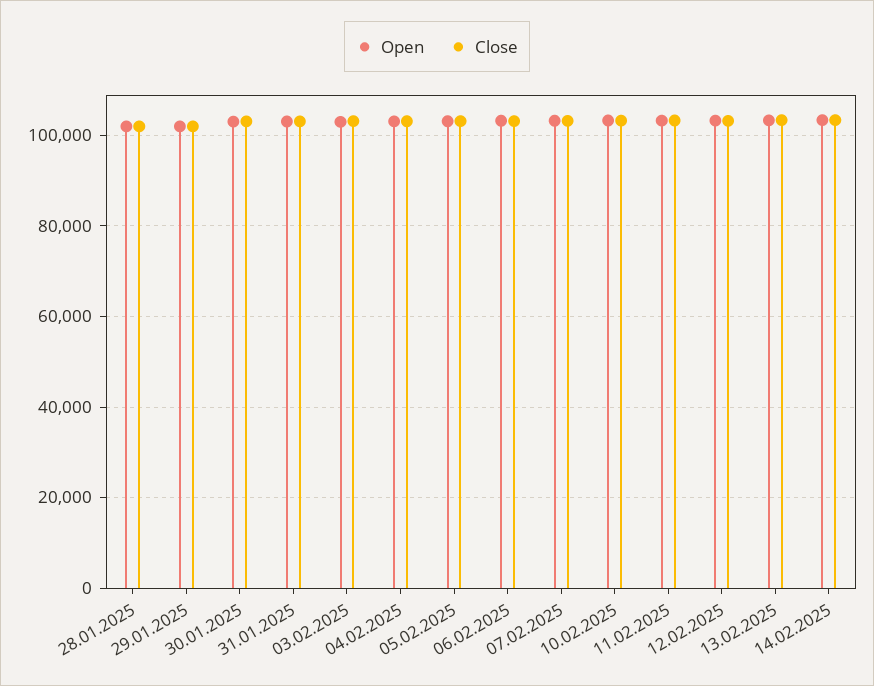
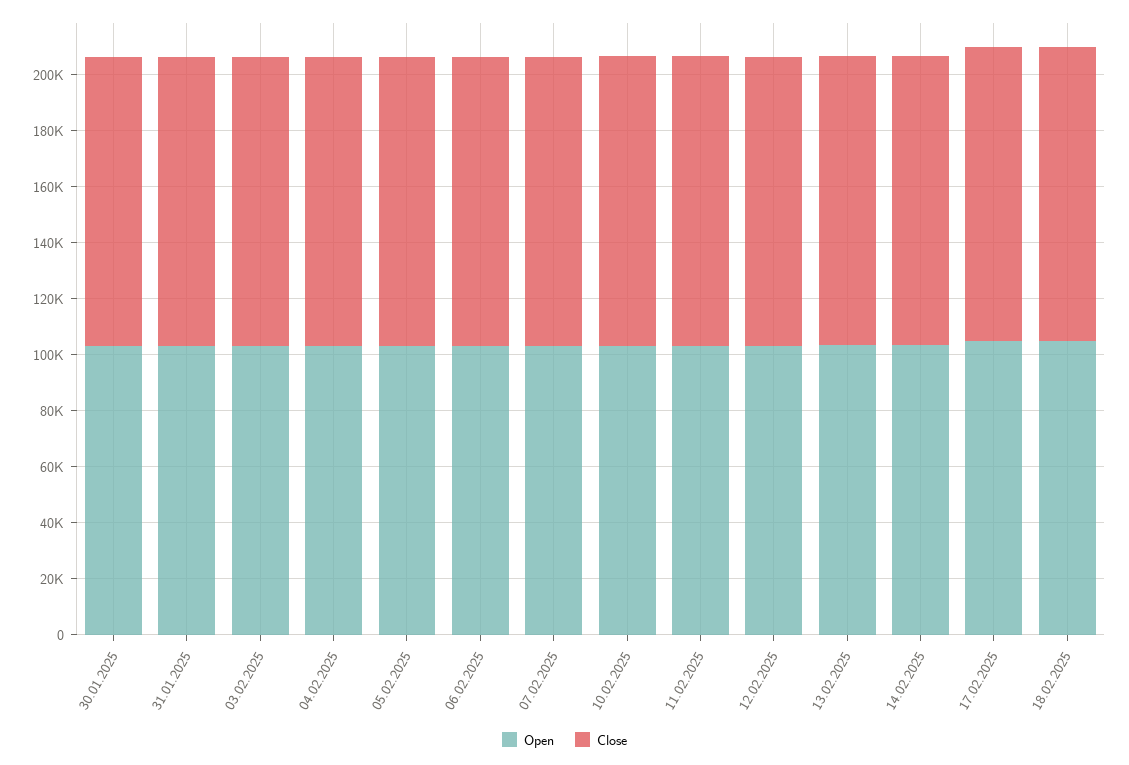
Open, 28.01.2025: 102000 -> none
Close, 28.01.2025: 102000 -> none
Open, 29.01.2025: 102000 -> none
Close, 29.01.2025: 102000 -> none
Open, 17.02.2025: none -> 105000
Close, 17.02.2025: none -> 105000
Open, 18.02.2025: none -> 105000
Close, 18.02.2025: none -> 105000

